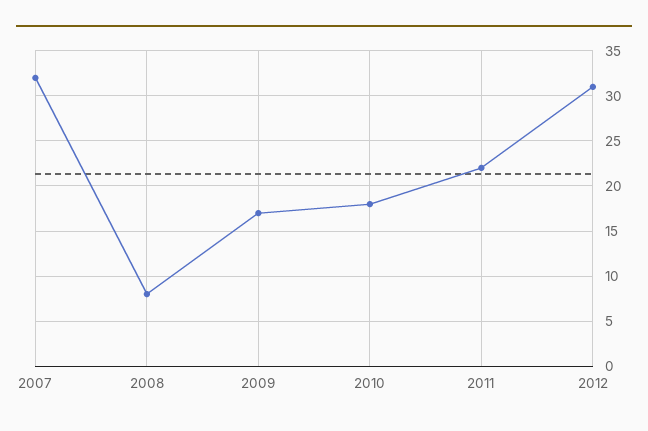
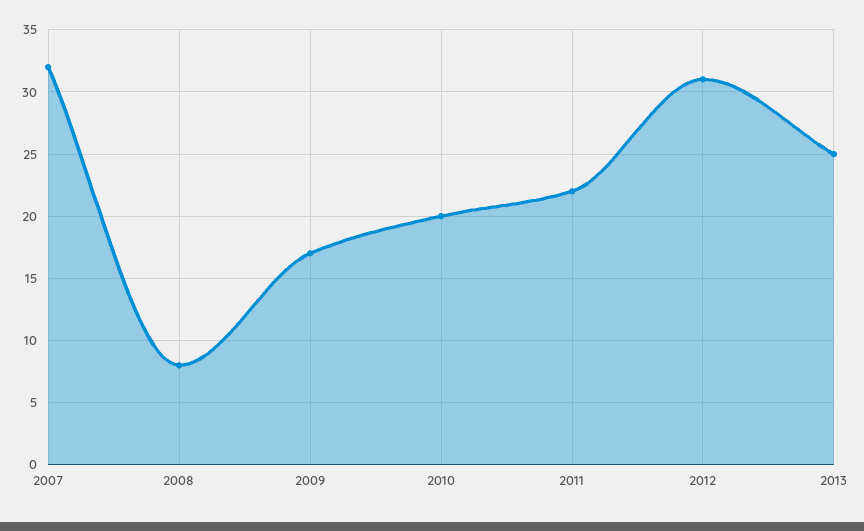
2010: 18 -> 20
2013: none -> 25

